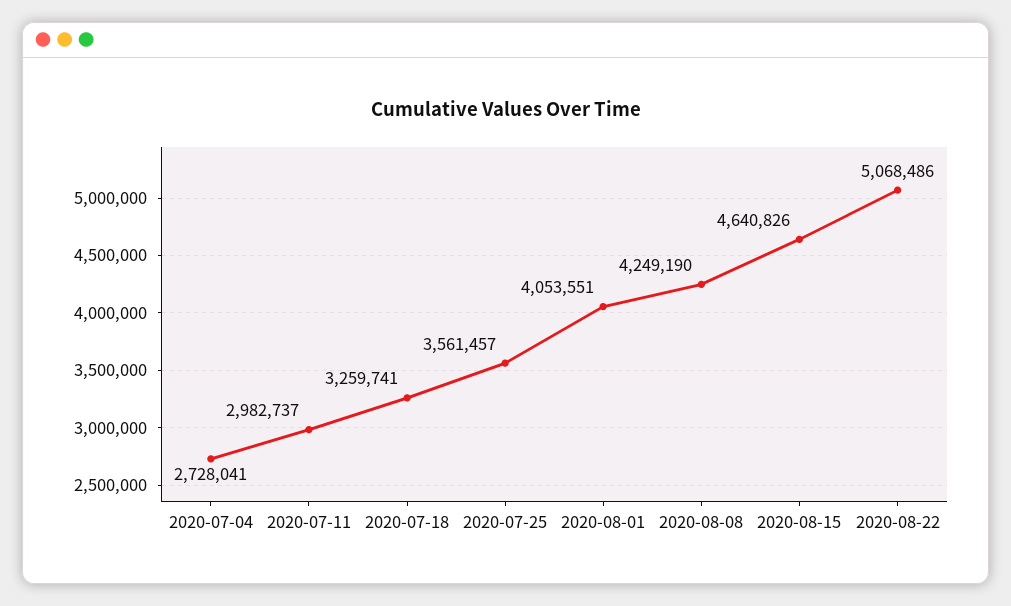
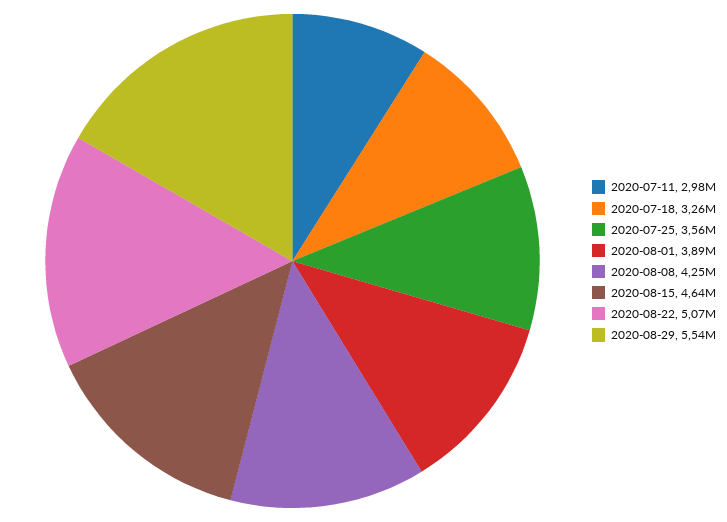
2020-07-04: 2728041 -> none
2020-08-01: 4053551 -> 3890000
2020-08-29: none -> 5540000

